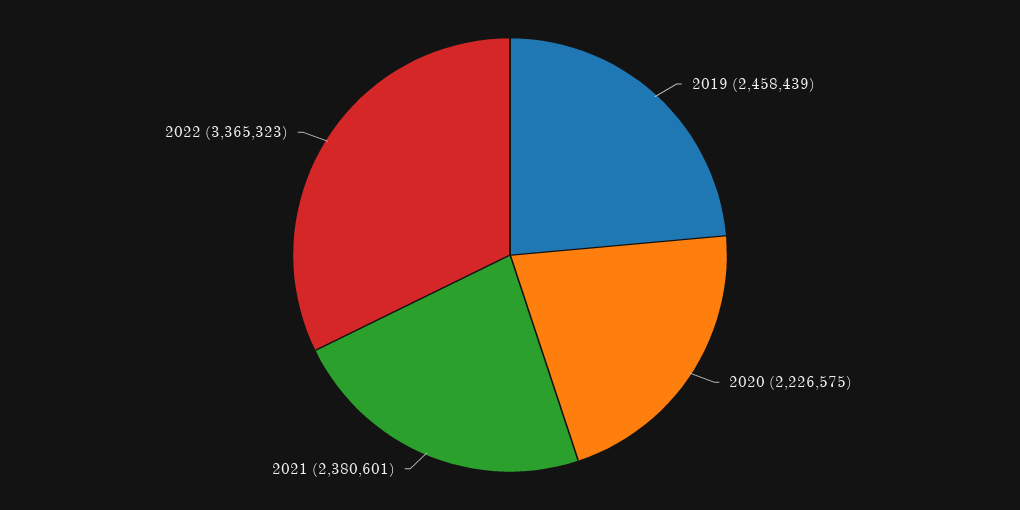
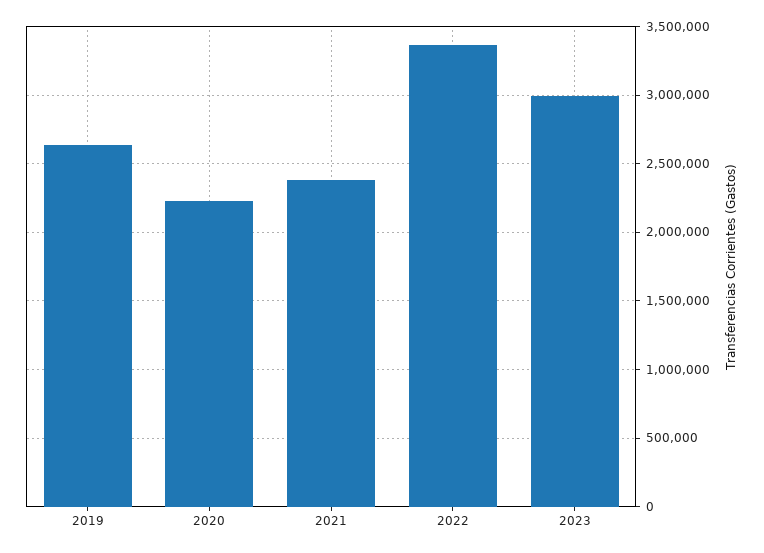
2019: 2458439 -> 2650000
2023: none -> 3000000

